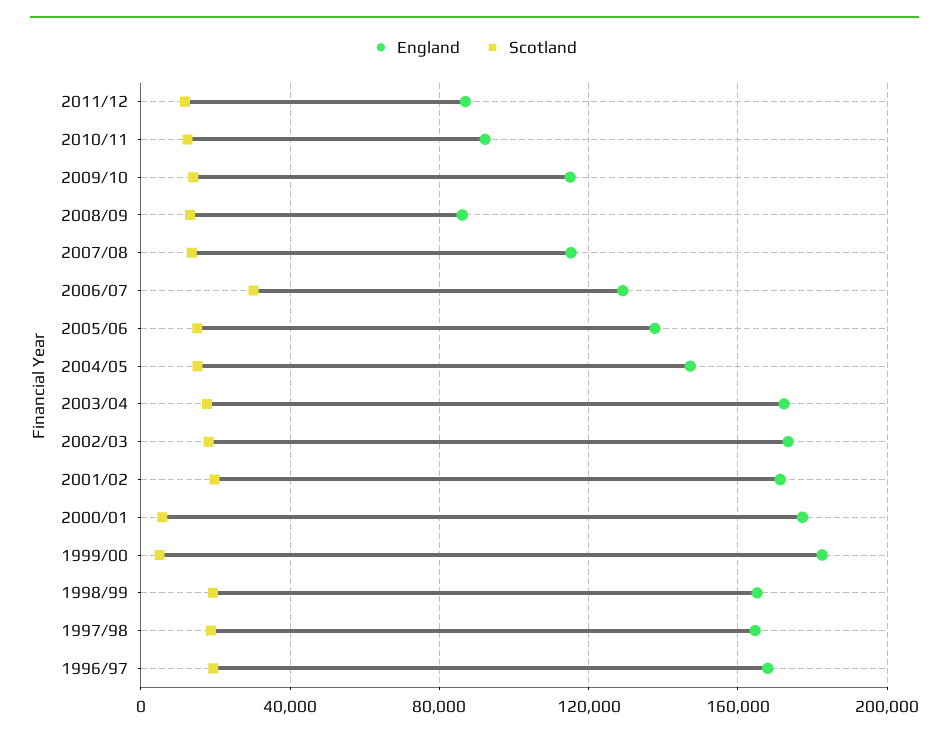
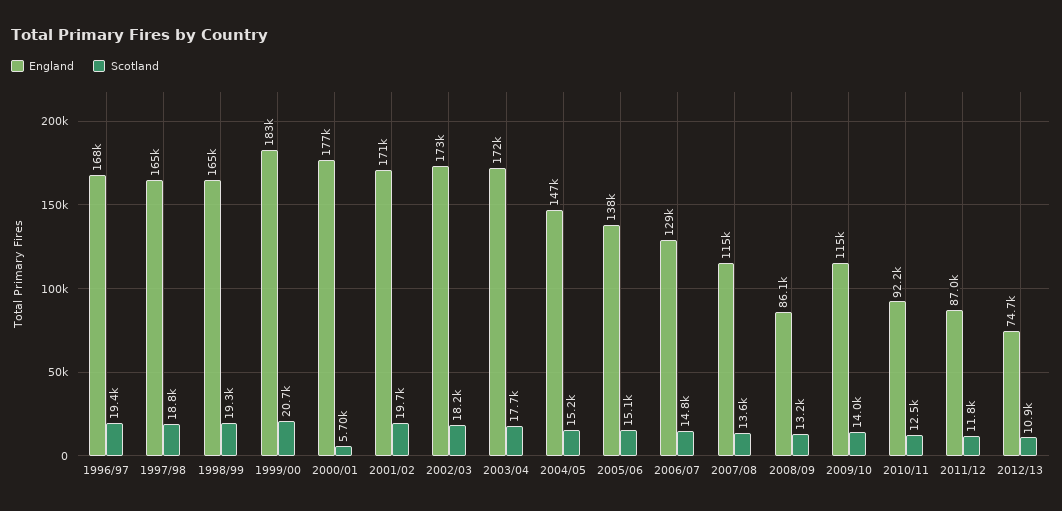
Scotland, 2006/07: 30000 -> 14800
Scotland, 1999/00: 5000 -> 20700
England, 2012/13: none -> 74700
Scotland, 2012/13: none -> 10900

